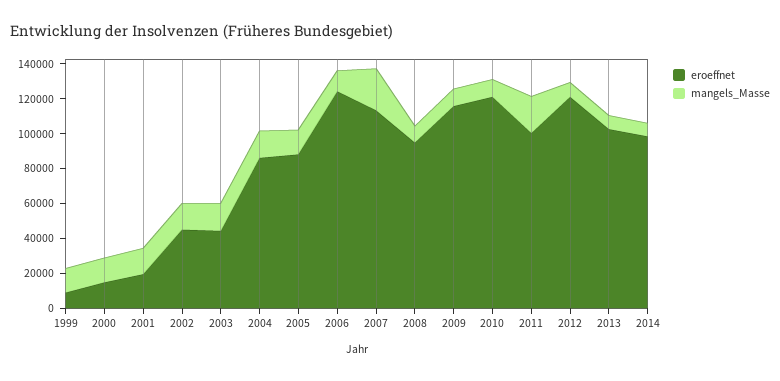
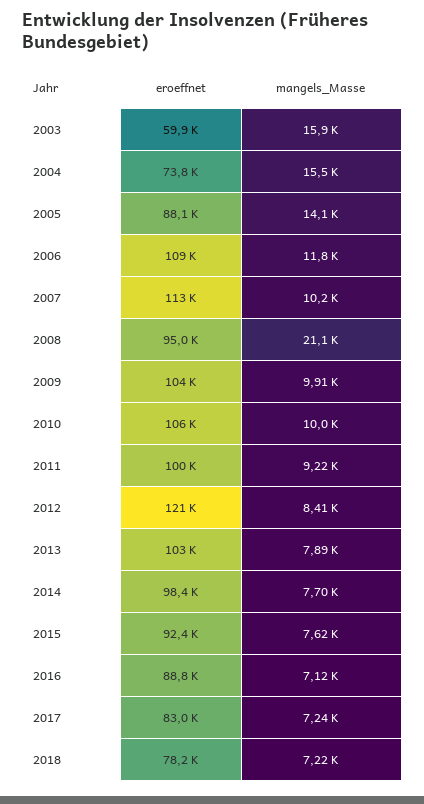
eroeffnet, 1999: 10000 -> none
mangels_Masse, 1999: 15000 -> none
eroeffnet, 2000: 15000 -> none
mangels_Masse, 2000: 15000 -> none
eroeffnet, 2001: 20000 -> none
mangels_Masse, 2001: 15000 -> none
eroeffnet, 2002: 45000 -> none
mangels_Masse, 2002: 15000 -> none
eroeffnet, 2003: 45000 -> 59900
eroeffnet, 2004: 85000 -> 73800
eroeffnet, 2006: 125000 -> 109000
mangels_Masse, 2007: 25000 -> 10200
mangels_Masse, 2008: 10000 -> 21100
eroeffnet, 2009: 115000 -> 104000
eroeffnet, 2010: 120000 -> 106000
mangels_Masse, 2011: 20000 -> 9220
eroeffnet, 2015: none -> 92400
mangels_Masse, 2015: none -> 7620
eroeffnet, 2016: none -> 88800
mangels_Masse, 2016: none -> 7120
eroeffnet, 2017: none -> 83000
mangels_Masse, 2017: none -> 7240
eroeffnet, 2018: none -> 78200
mangels_Masse, 2018: none -> 7220

